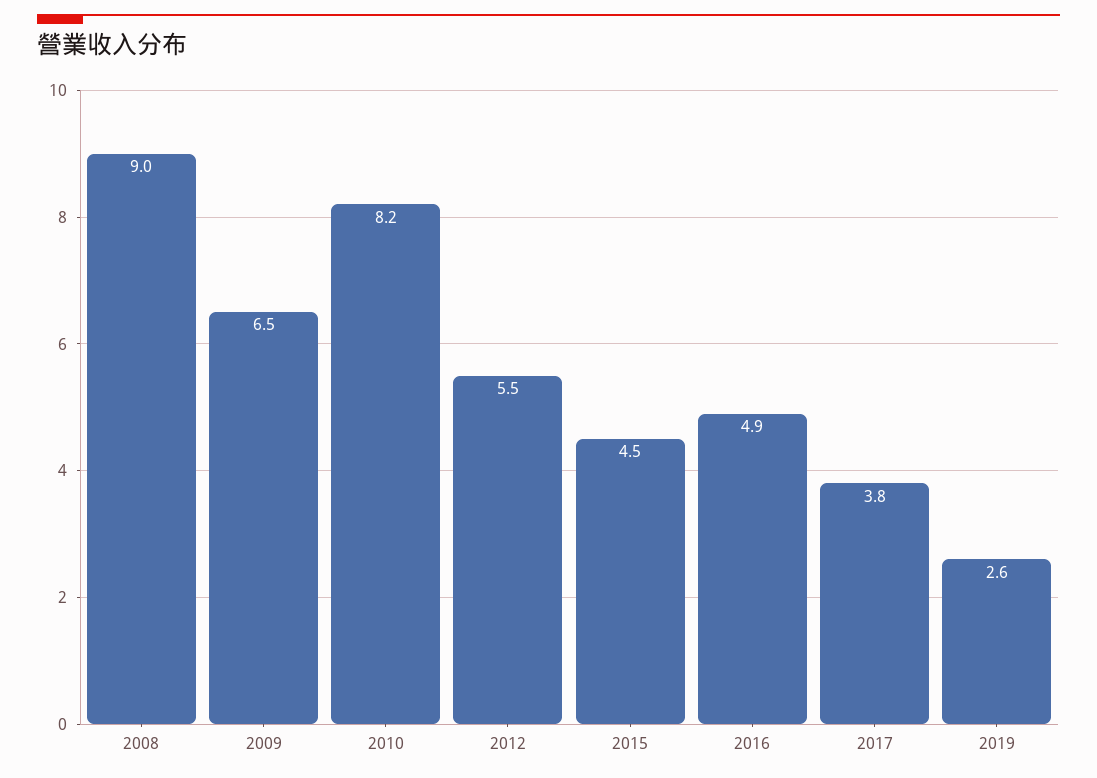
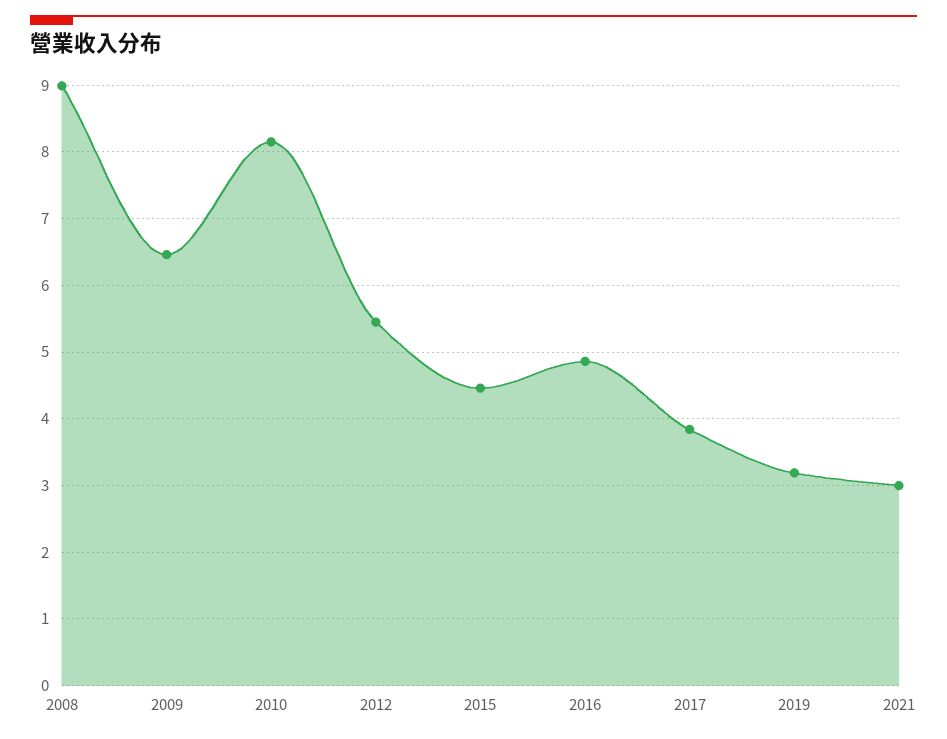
2019: 2.6 -> 3.2
2021: none -> 3

